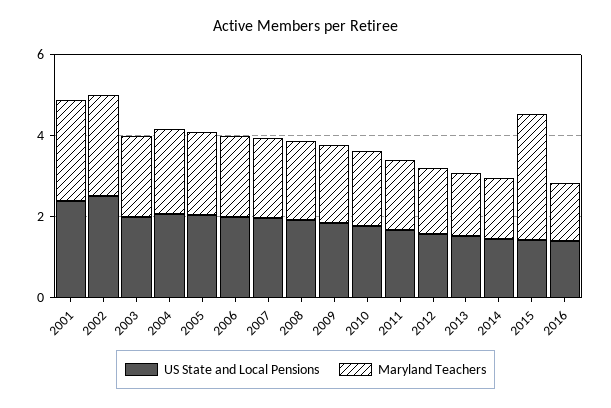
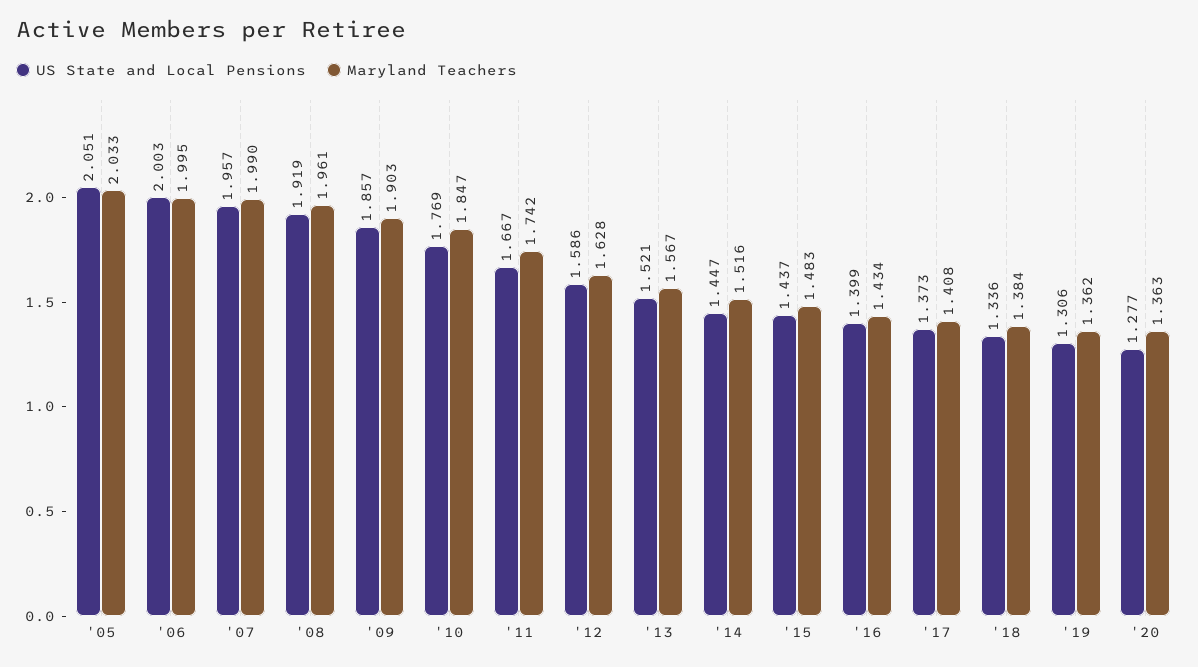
US State and Local Pensions, 2001: 2.5 -> none
Maryland Teachers, 2001: 2.5 -> none
US State and Local Pensions, 2002: 2.5 -> none
Maryland Teachers, 2002: 2.5 -> none
US State and Local Pensions, 2003: 2 -> none
Maryland Teachers, 2003: 2 -> none
US State and Local Pensions, 2004: 2 -> none
Maryland Teachers, 2004: 2 -> none
Maryland Teachers, 2015: 3 -> 1.483
US State and Local Pensions, '17: none -> 1.373
Maryland Teachers, '17: none -> 1.408
US State and Local Pensions, '18: none -> 1.336
Maryland Teachers, '18: none -> 1.384
US State and Local Pensions, '19: none -> 1.306
Maryland Teachers, '19: none -> 1.362
US State and Local Pensions, '20: none -> 1.277
Maryland Teachers, '20: none -> 1.363

